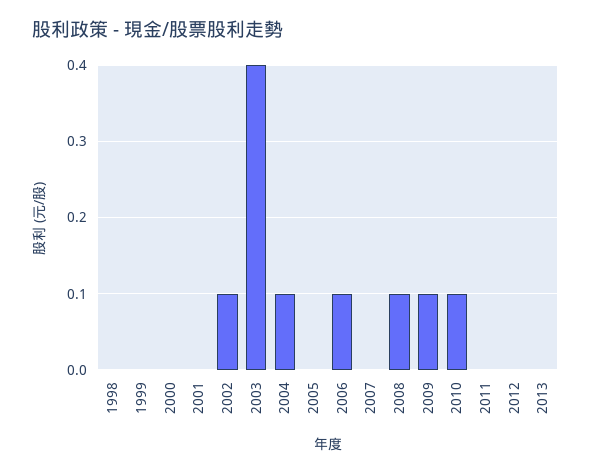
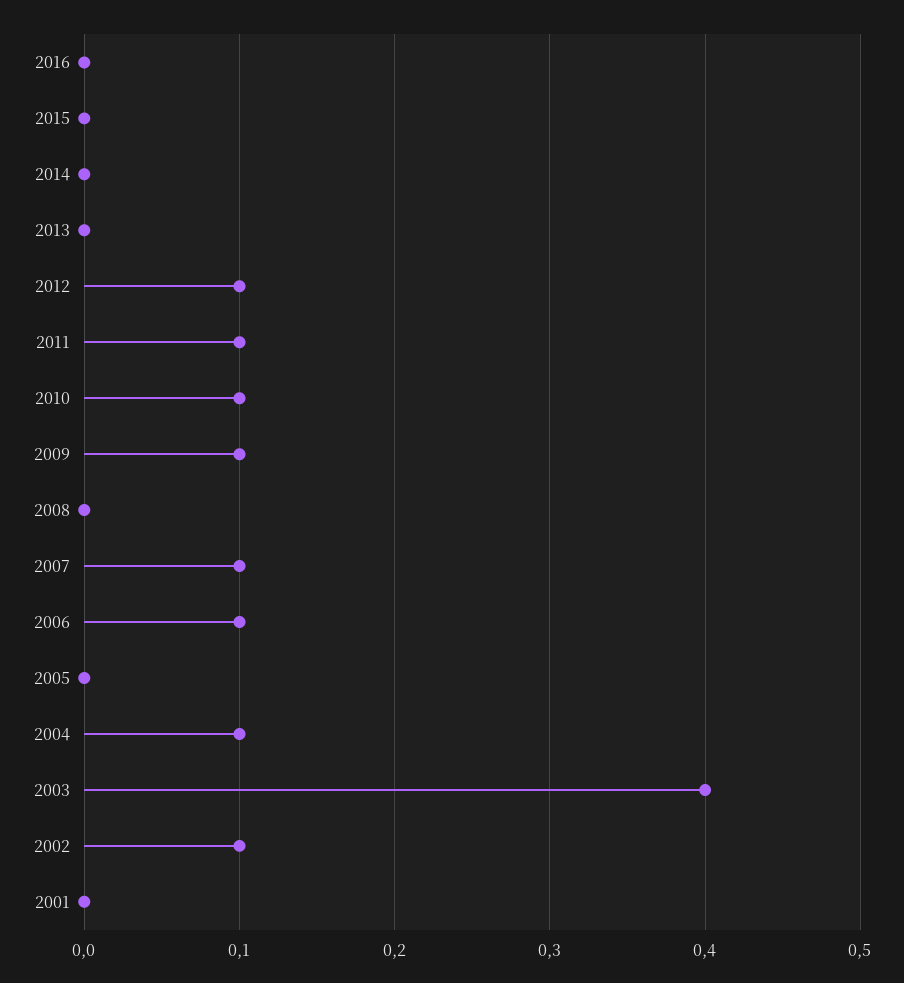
1998: 0 -> none
1999: 0 -> none
2000: 0 -> none
2007: 0 -> 0.1
2008: 0.1 -> 0
2011: 0 -> 0.1
2012: 0 -> 0.1
2016: none -> 0
2015: none -> 0
2014: none -> 0

